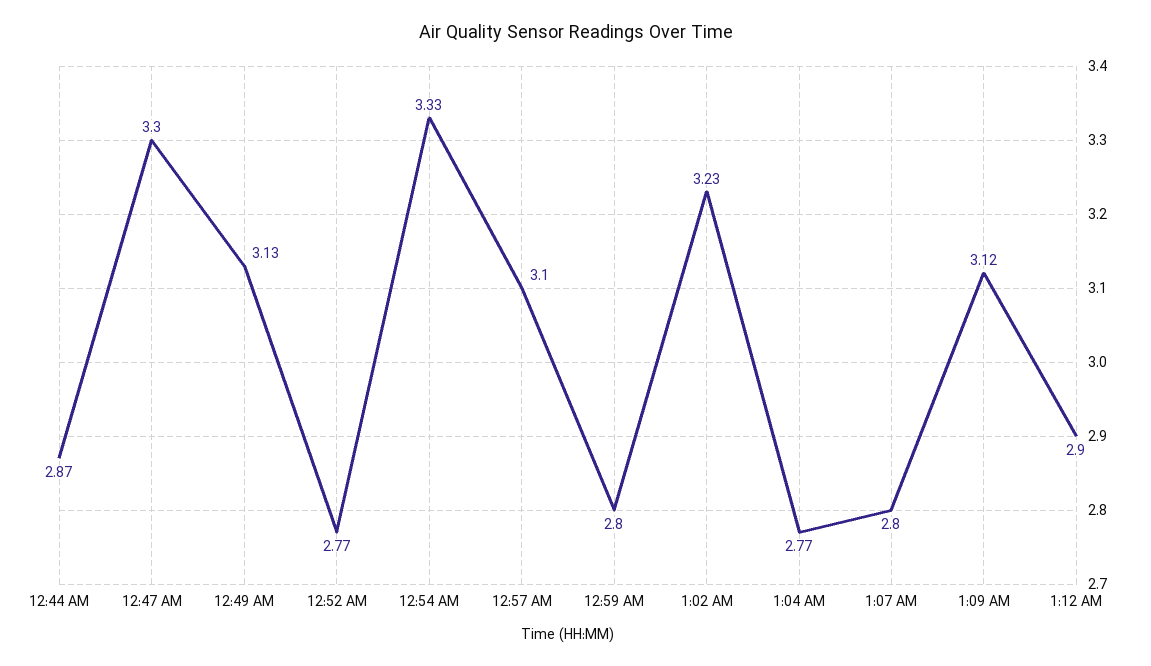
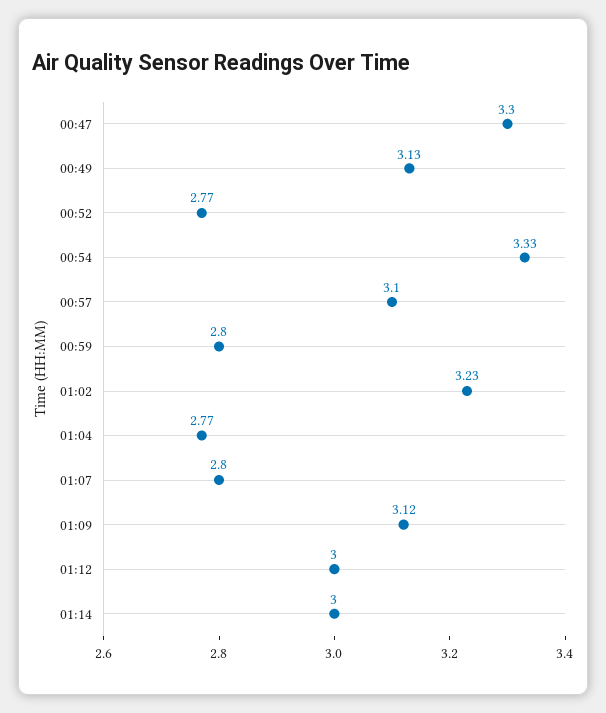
12:44 AM: 2.87 -> none
1:12 AM: 2.9 -> 3
01:14: none -> 3

